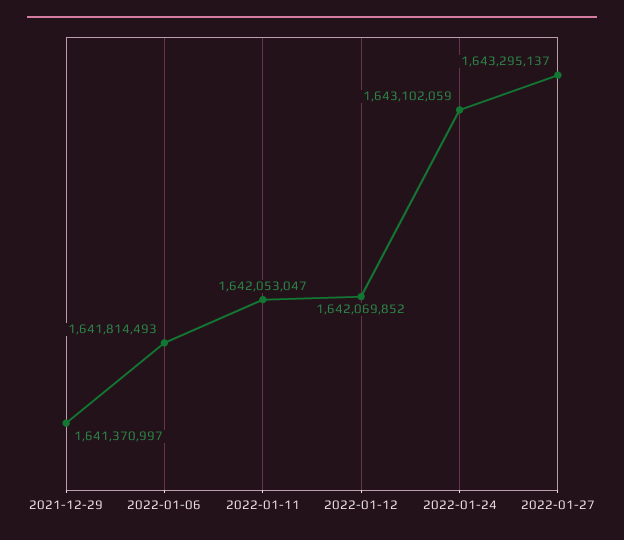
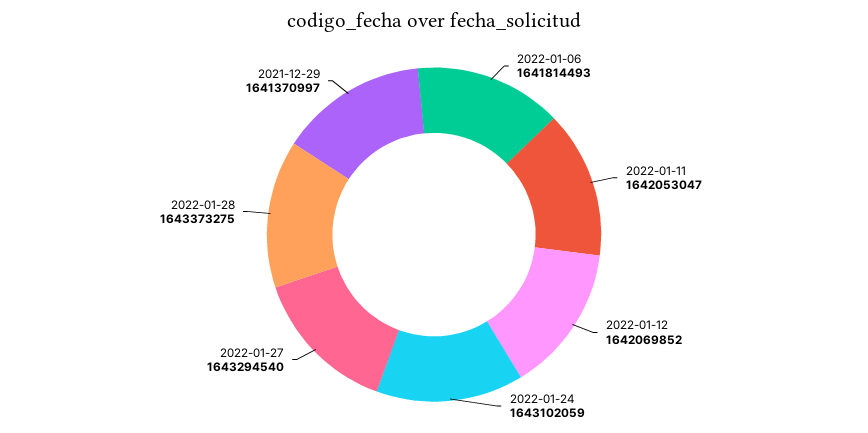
2022-01-27: 1643295137 -> 1643294540
2022-01-28: none -> 1643373275

